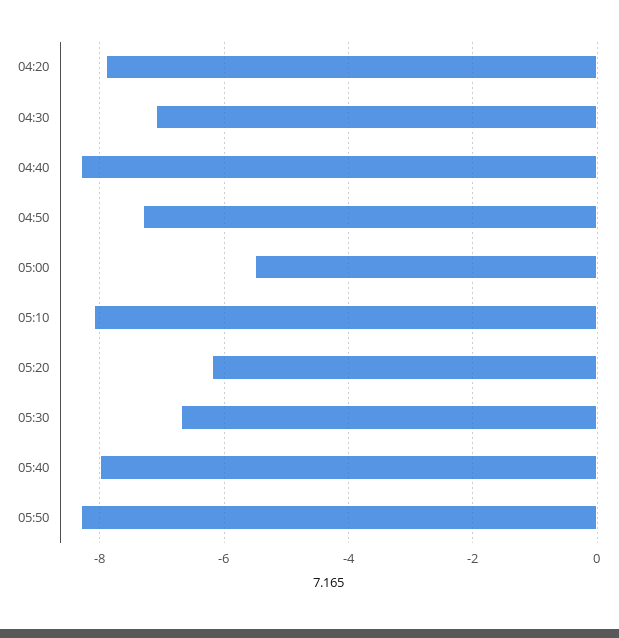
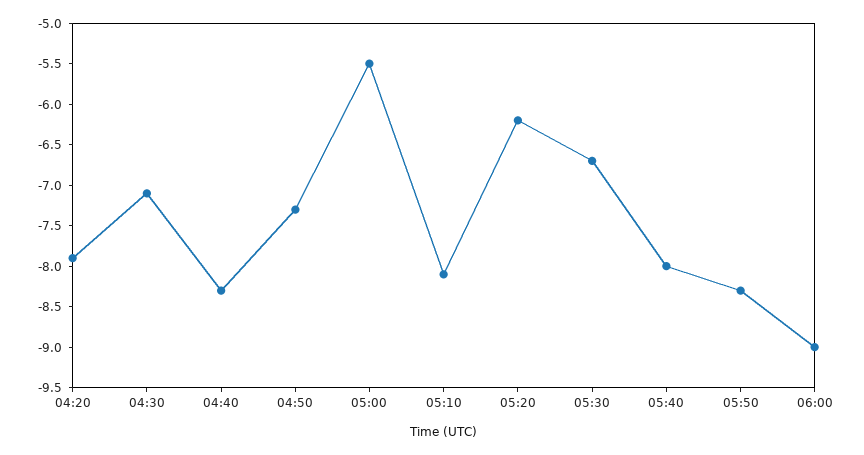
06:00: none -> -9

